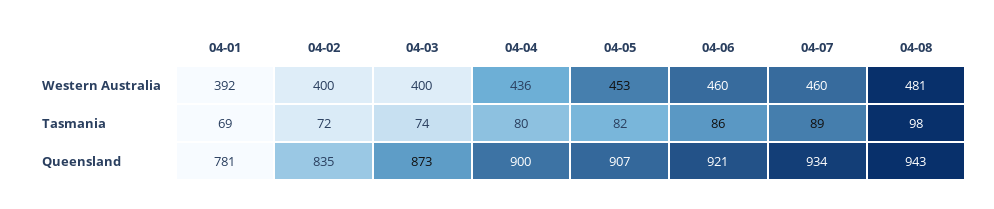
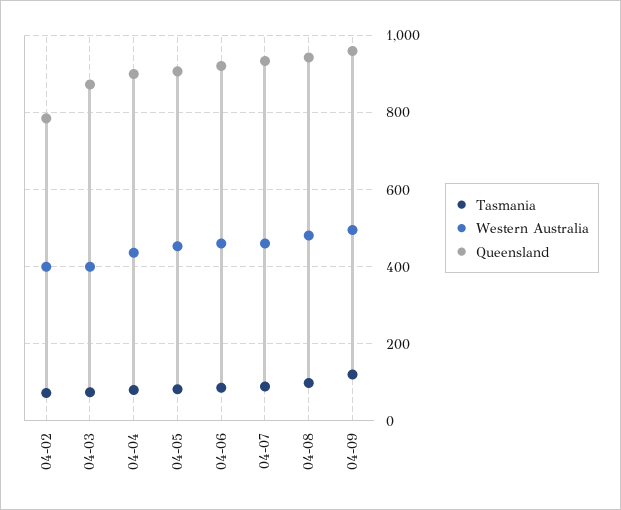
Western Australia, 04-01: 392 -> none
Tasmania, 04-01: 69 -> none
Queensland, 04-01: 781 -> none
Queensland, 04-02: 835 -> 780
Tasmania, 04-09: none -> 120
Western Australia, 04-09: none -> 500
Queensland, 04-09: none -> 960

